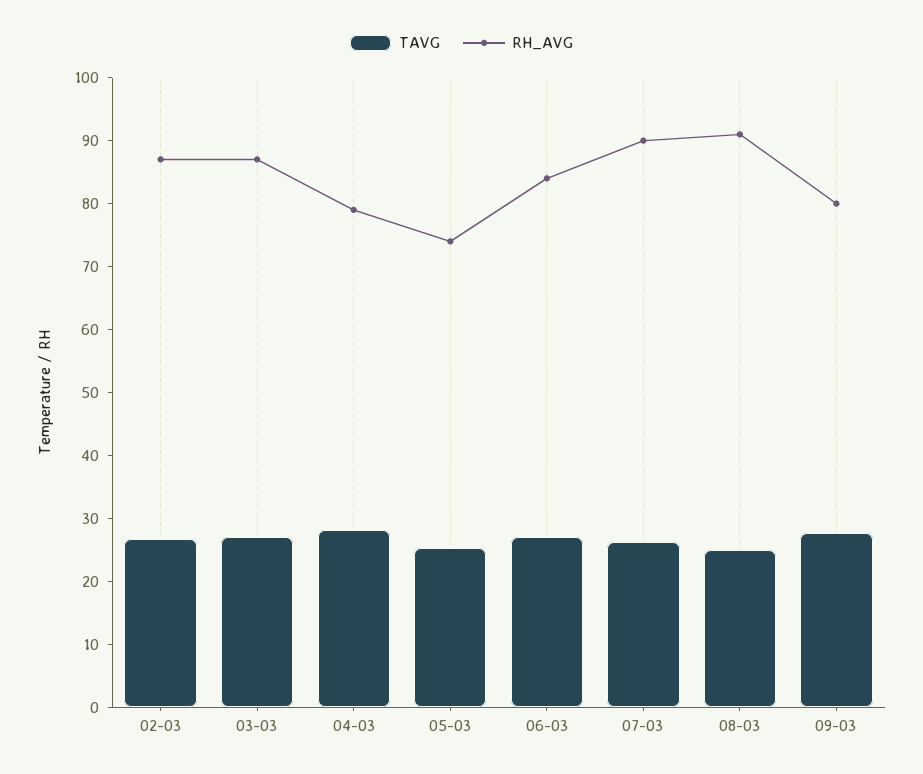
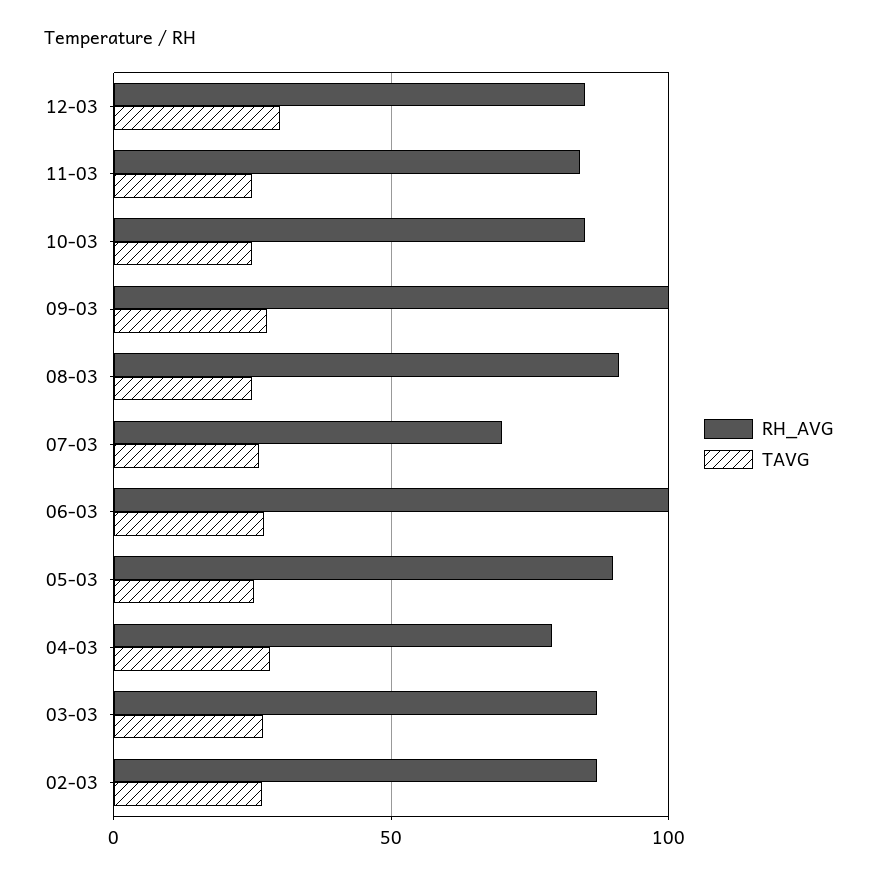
RH_AVG, 05-03: 74 -> 90
RH_AVG, 06-03: 84 -> 100
RH_AVG, 07-03: 90 -> 70
RH_AVG, 09-03: 80 -> 100
RH_AVG, 12-03: none -> 85
TAVG, 12-03: none -> 30
RH_AVG, 11-03: none -> 85
TAVG, 11-03: none -> 25
RH_AVG, 10-03: none -> 85
TAVG, 10-03: none -> 25

